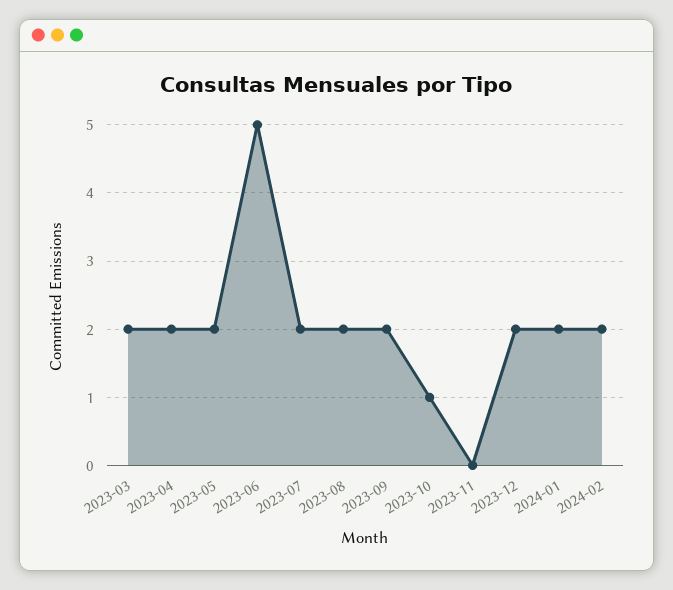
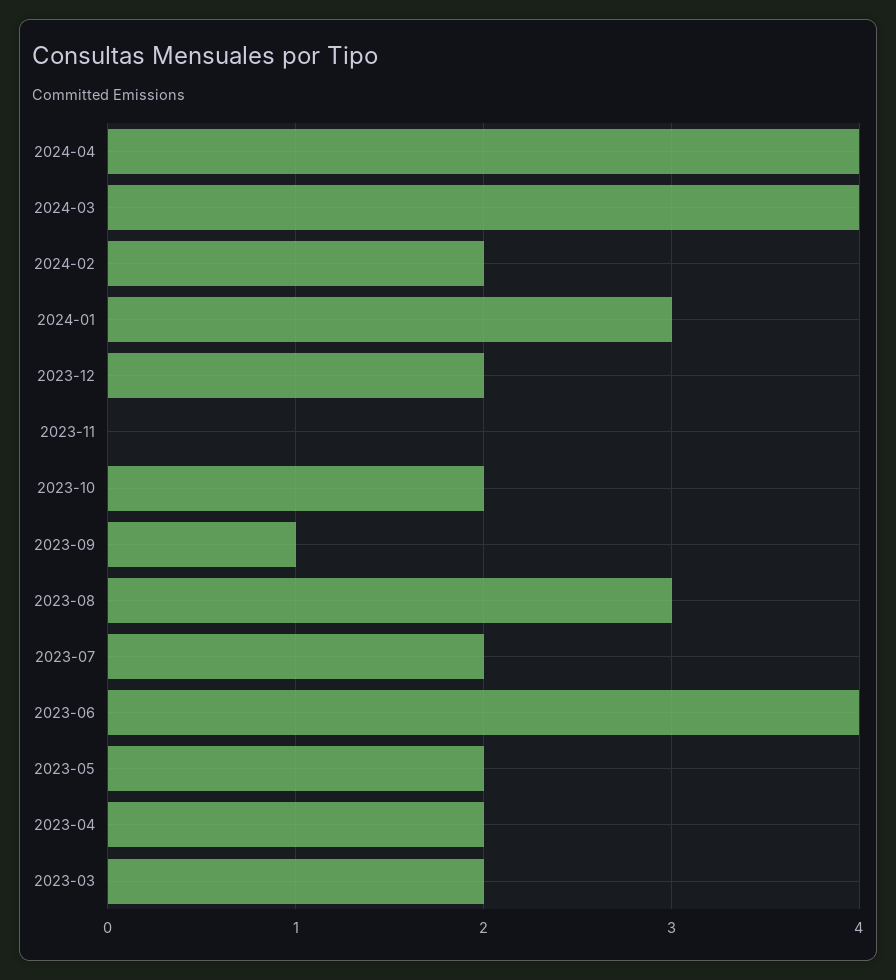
2023-06: 5 -> 4
2023-08: 2 -> 3
2023-09: 2 -> 1
2023-10: 1 -> 2
2024-01: 2 -> 3
2024-04: none -> 4
2024-03: none -> 4

